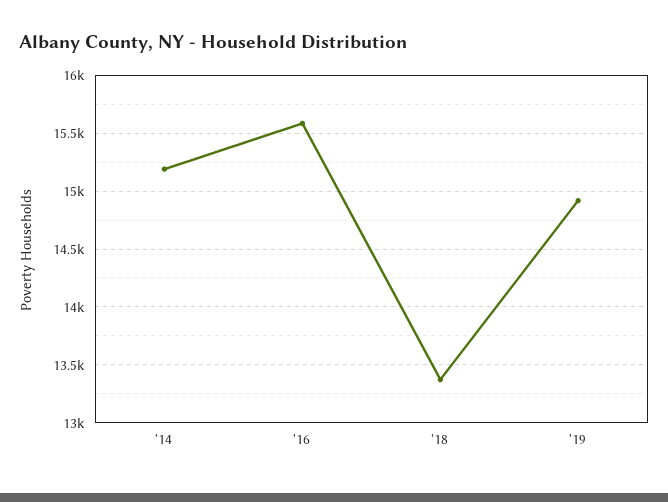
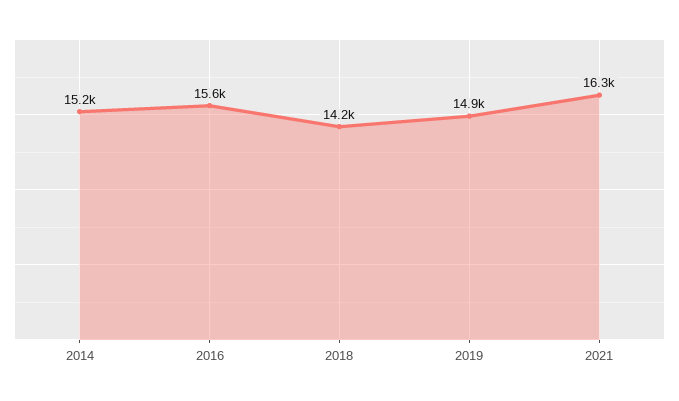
'18: 13400 -> 14200
2021: none -> 16300

